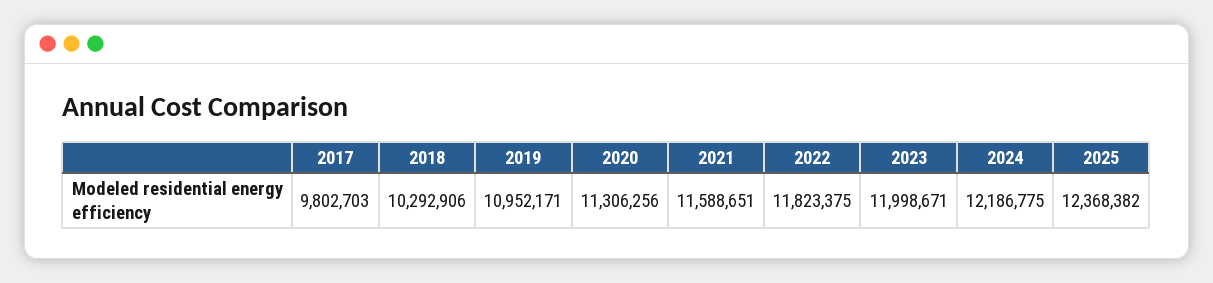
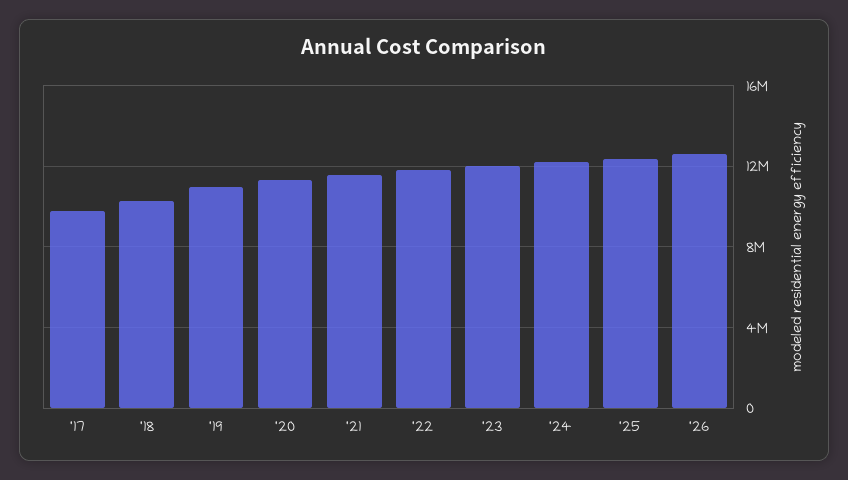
'26: none -> 12500000

